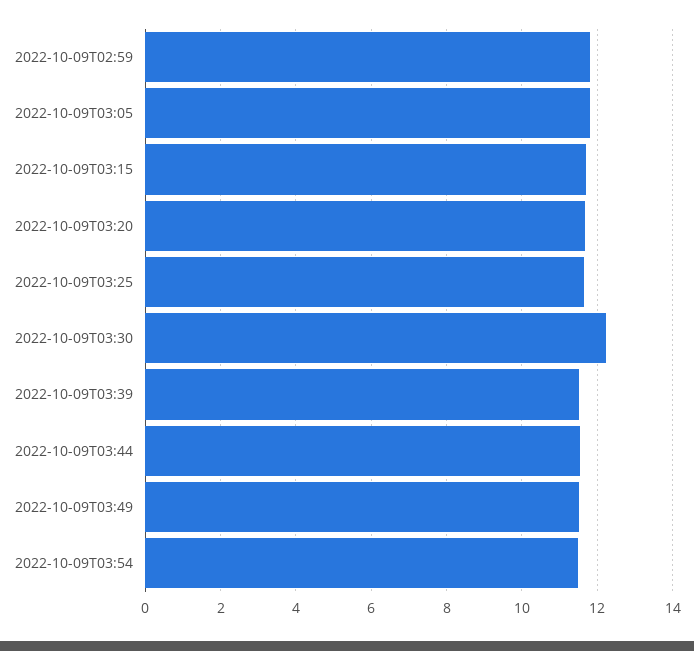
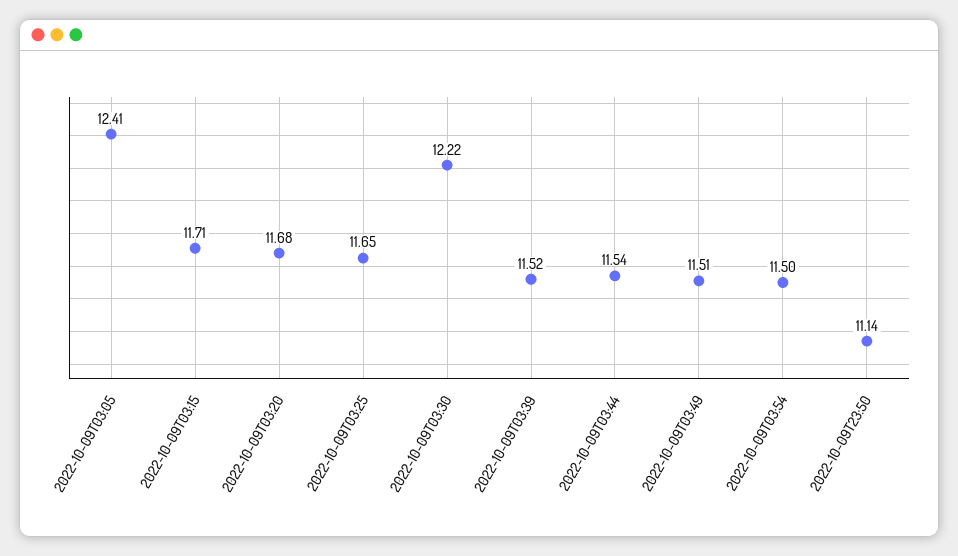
2022-10-09T02:59: 11.8 -> none
2022-10-09T03:05: 11.8 -> 12.41
2022-10-09T23:50: none -> 11.14

